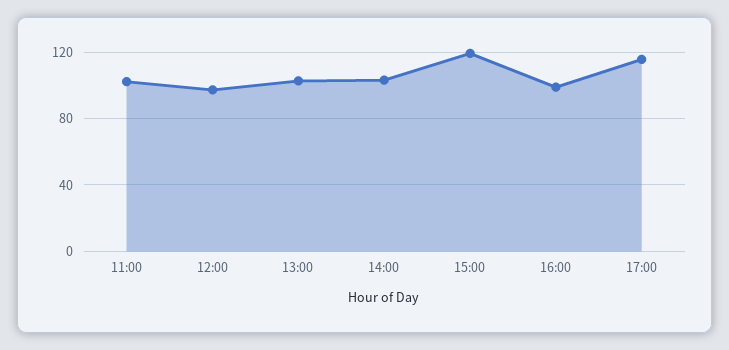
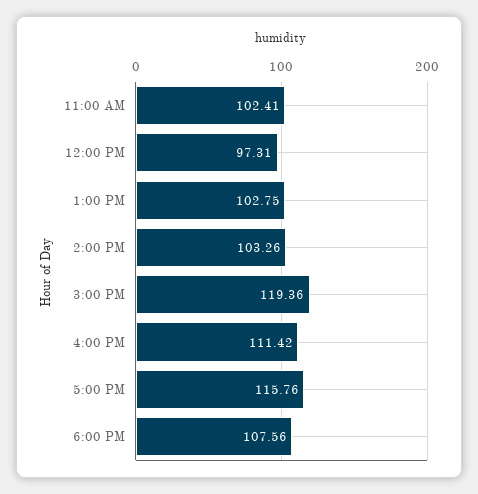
16:00: 100 -> 111.42
6:00 PM: none -> 107.56

